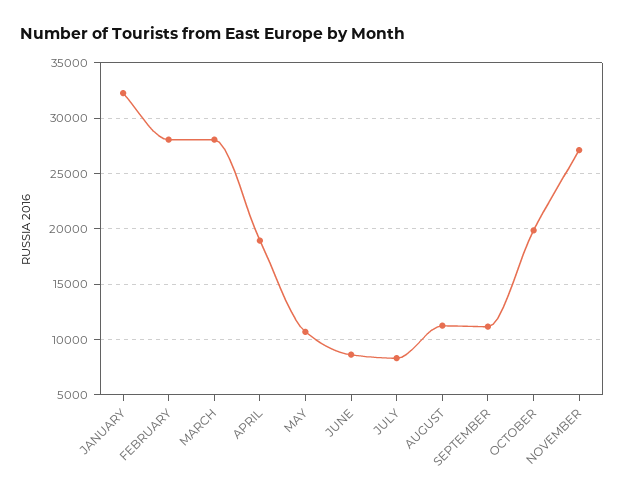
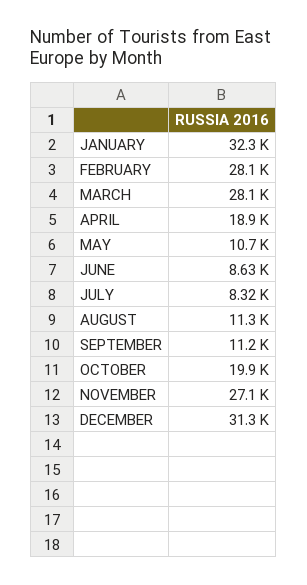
DECEMBER: none -> 31300

